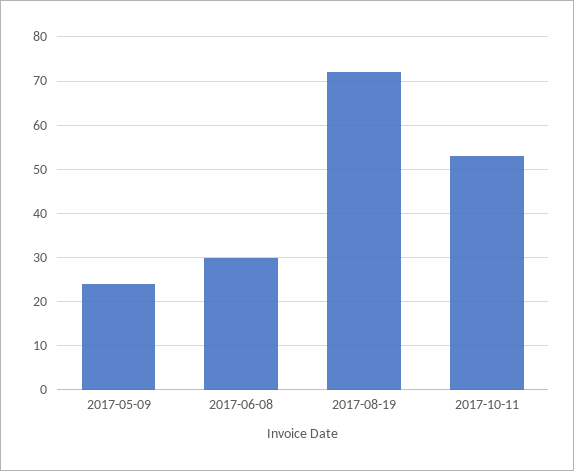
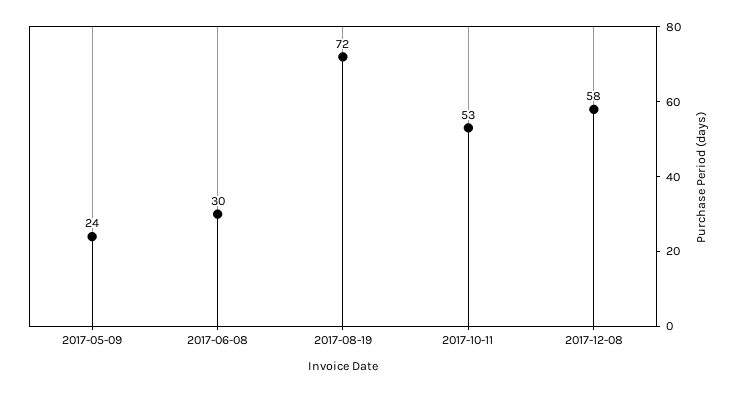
2017-12-08: none -> 58

